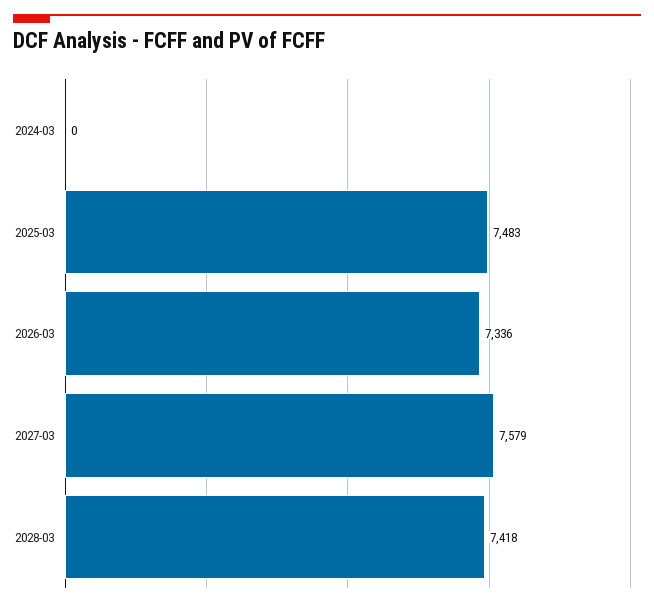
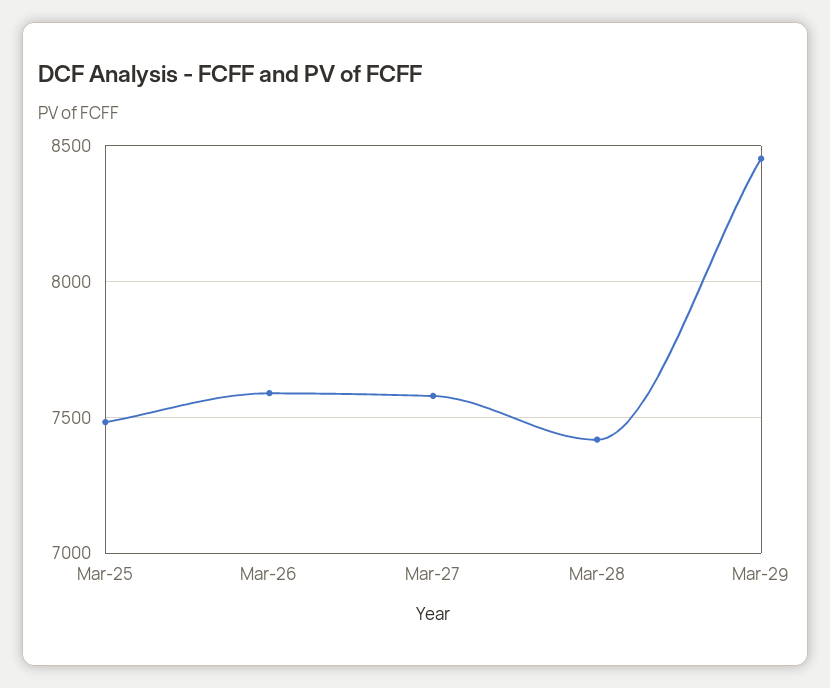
2024-03: 0 -> none
2026-03: 7336 -> 7600
Mar-29: none -> 8450

